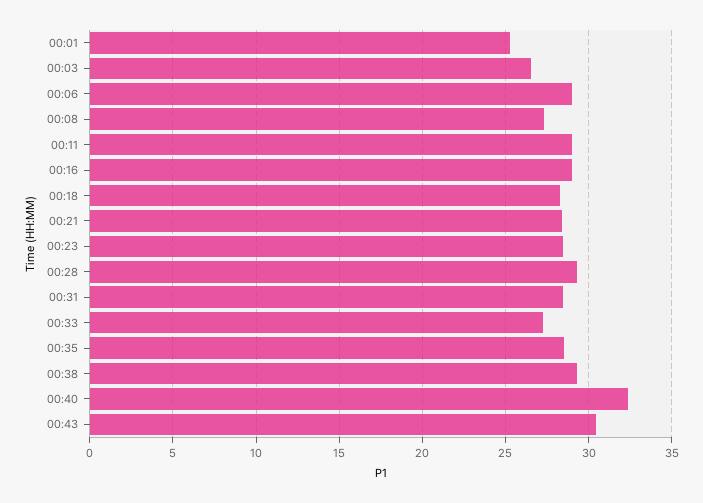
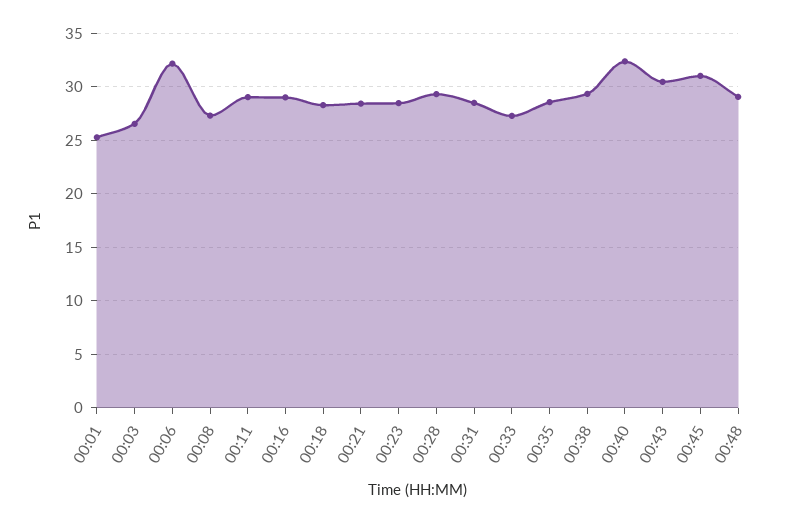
00:06: 29 -> 32
00:45: none -> 31
00:48: none -> 29

